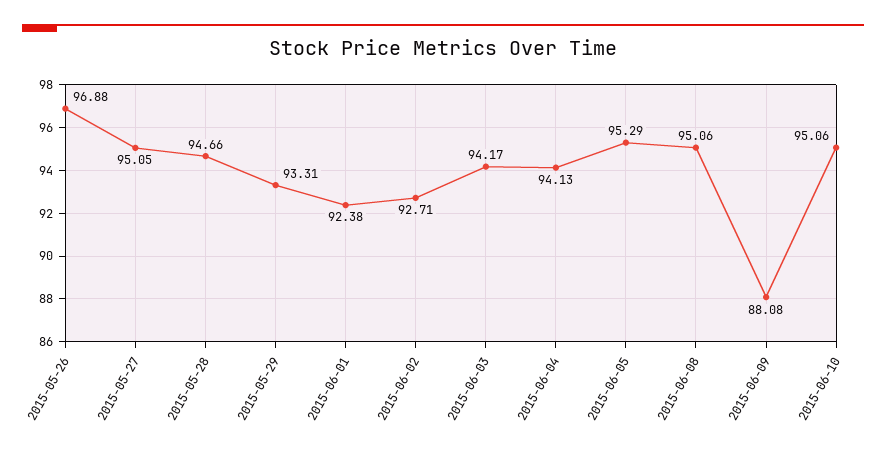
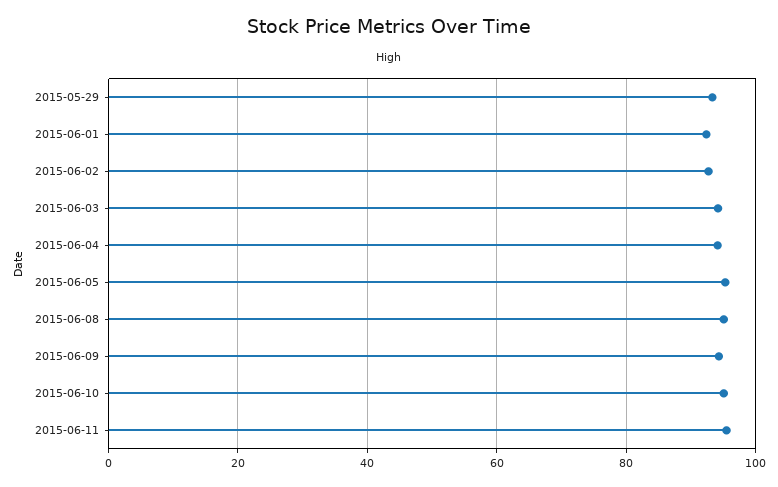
2015-05-26: 96.88 -> none
2015-05-27: 95.05 -> none
2015-05-28: 94.66 -> none
2015-06-09: 88.08 -> 94
2015-06-11: none -> 96

